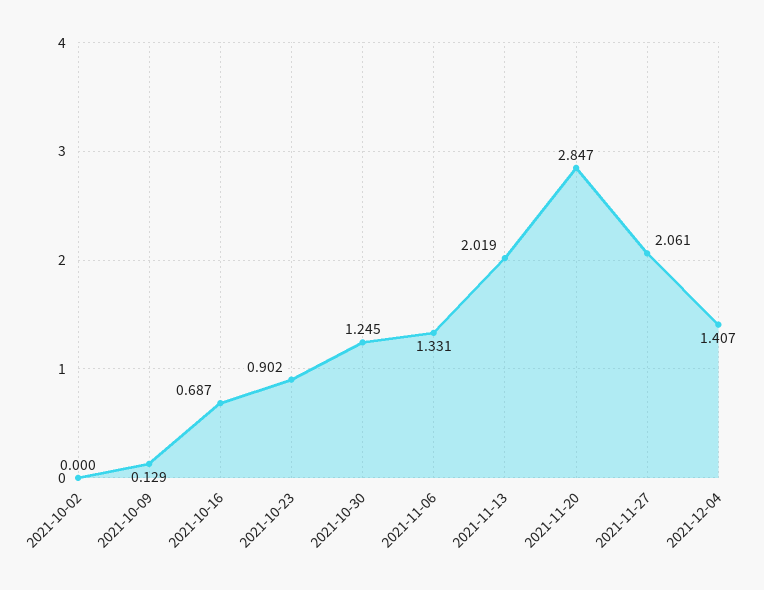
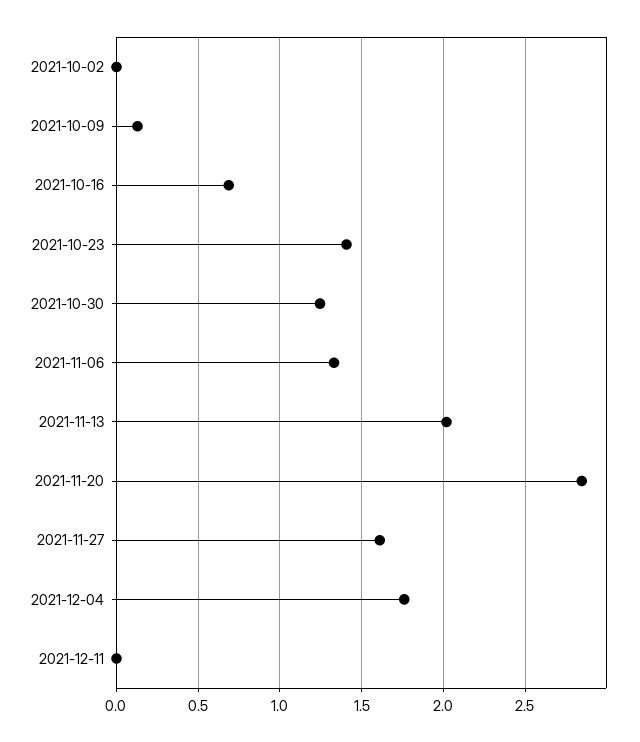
2021-10-23: 0.902 -> 1.4
2021-11-27: 2.061 -> 1.6
2021-12-04: 1.407 -> 1.75
2021-12-11: none -> 0

